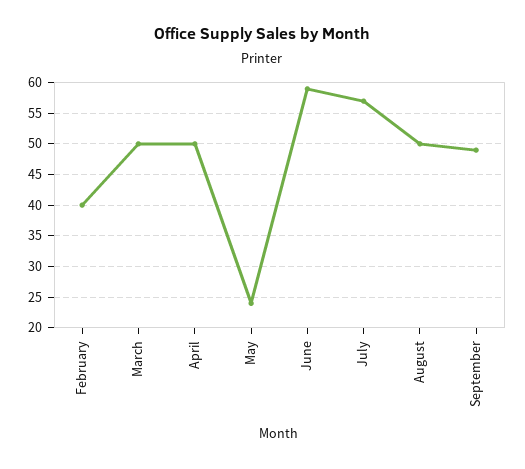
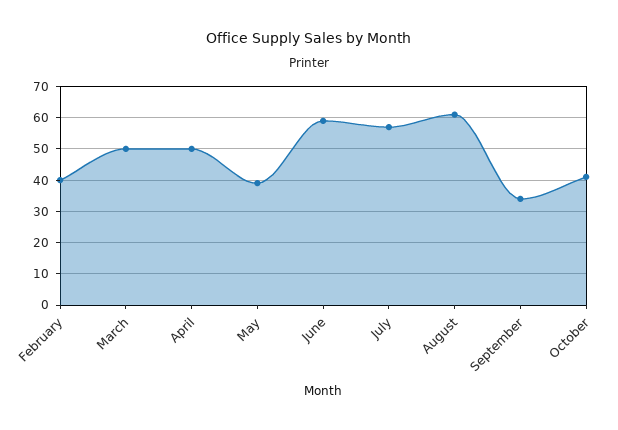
May: 24 -> 40
August: 50 -> 60
September: 49 -> 35
October: none -> 40

